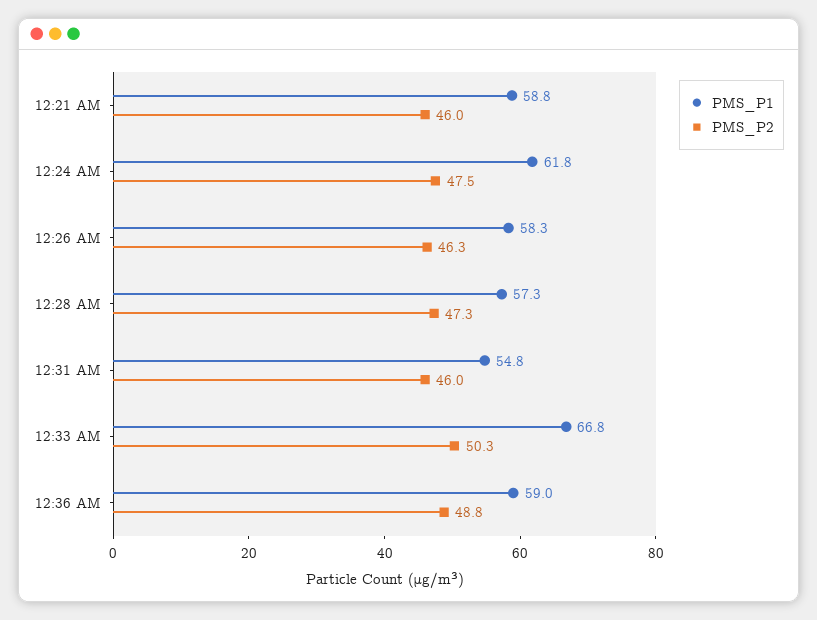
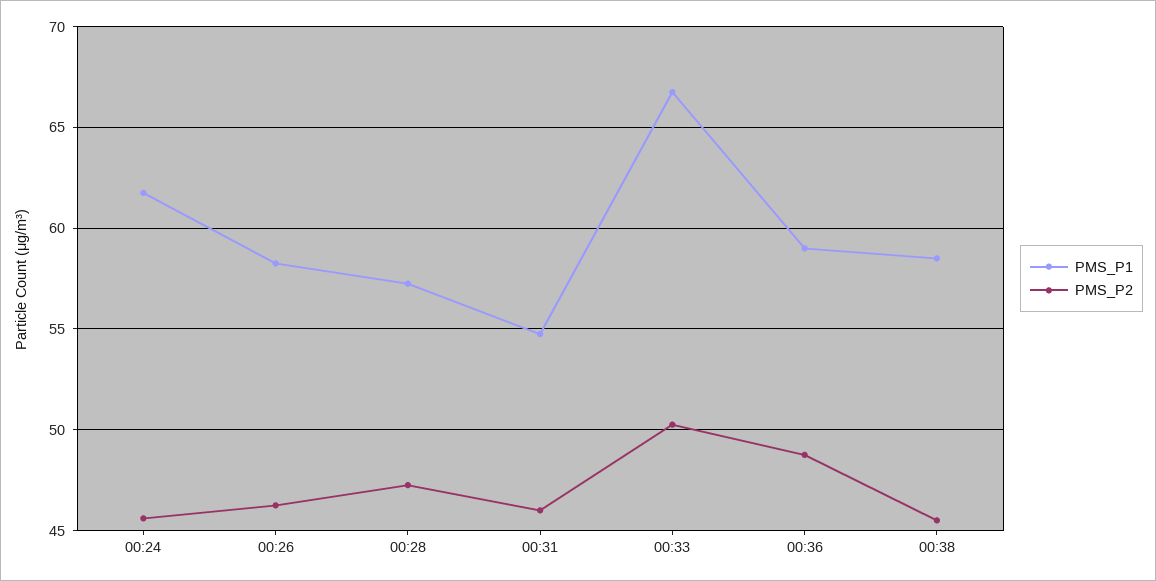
PMS_P1, 12:21 AM: 58.8 -> none
PMS_P2, 12:21 AM: 46 -> none
PMS_P2, 12:24 AM: 47.5 -> 45.5
PMS_P1, 00:38: none -> 58.5
PMS_P2, 00:38: none -> 45.5

